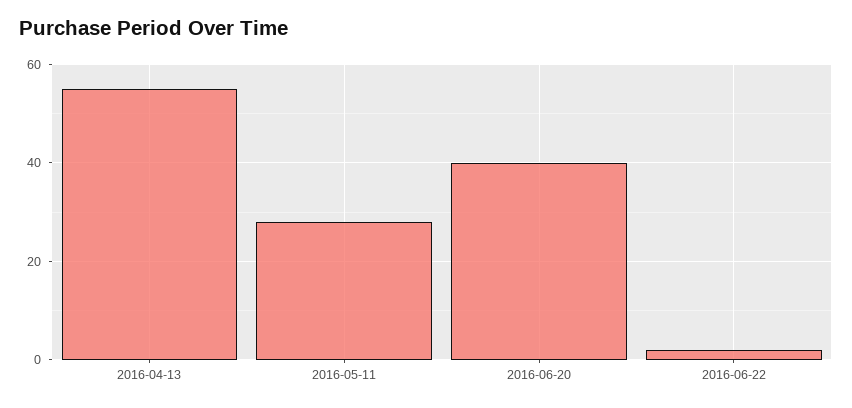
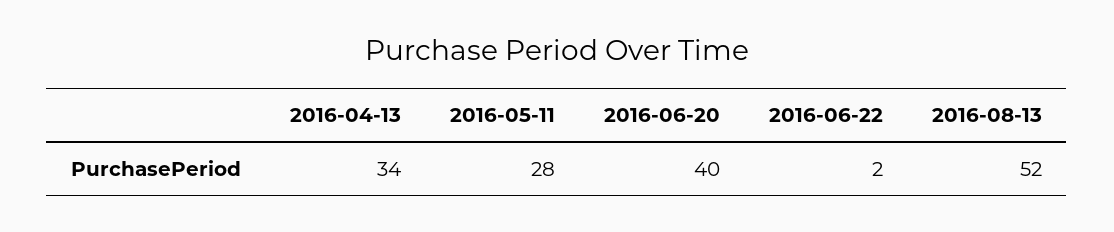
2016-04-13: 55 -> 34
2016-08-13: none -> 52

